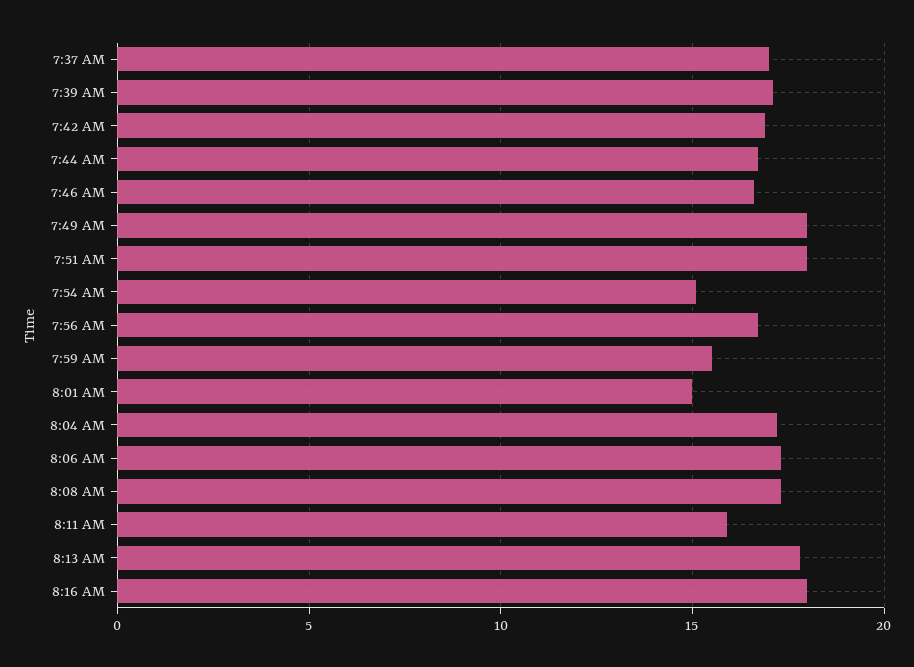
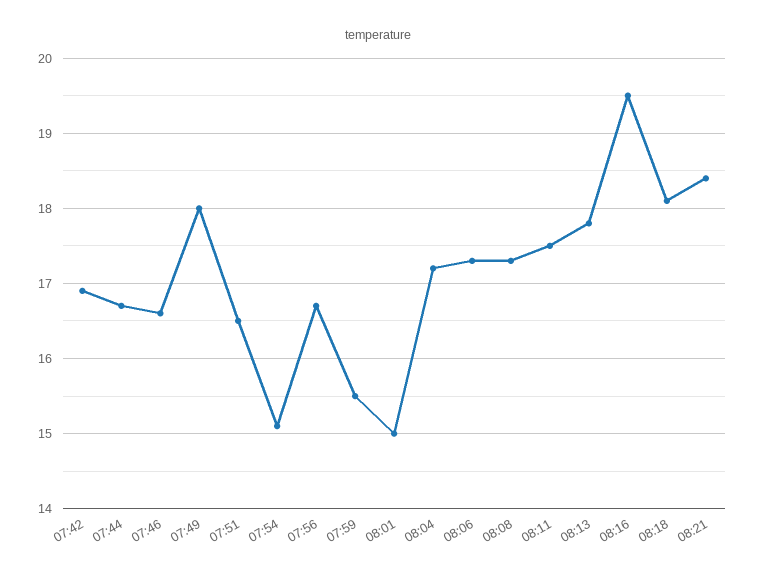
7:37 AM: 17 -> none
7:39 AM: 17 -> none
7:51 AM: 18 -> 16.5
8:11 AM: 16 -> 17.5
8:16 AM: 18 -> 19.5
08:18: none -> 18.1
08:21: none -> 18.4

